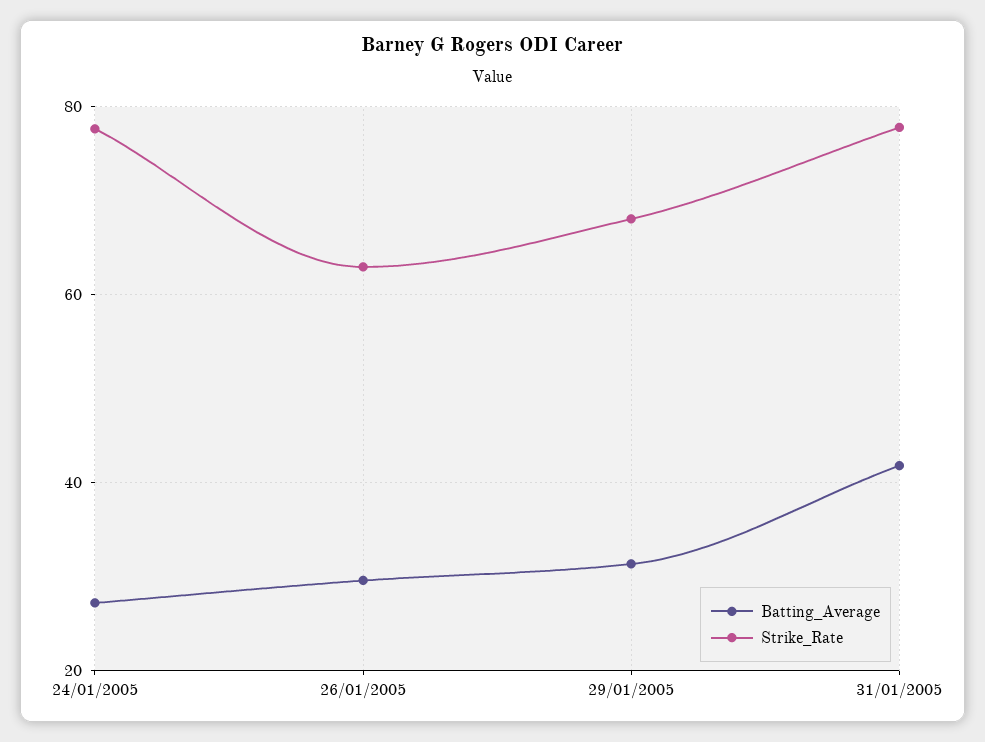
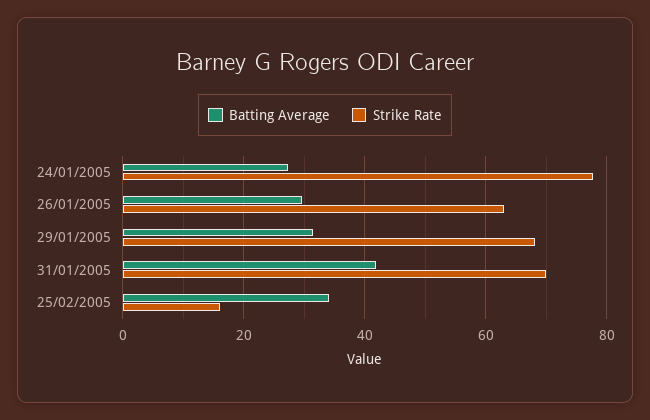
Strike_Rate, 31/01/2005: 78 -> 70
Batting_Average, 25/02/2005: none -> 34
Strike_Rate, 25/02/2005: none -> 16

